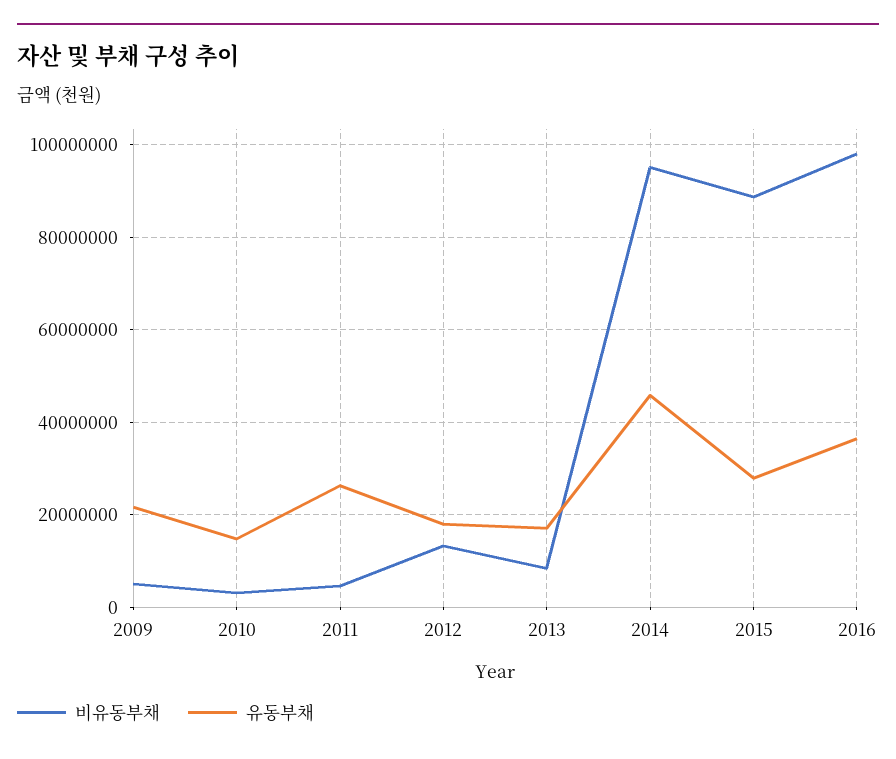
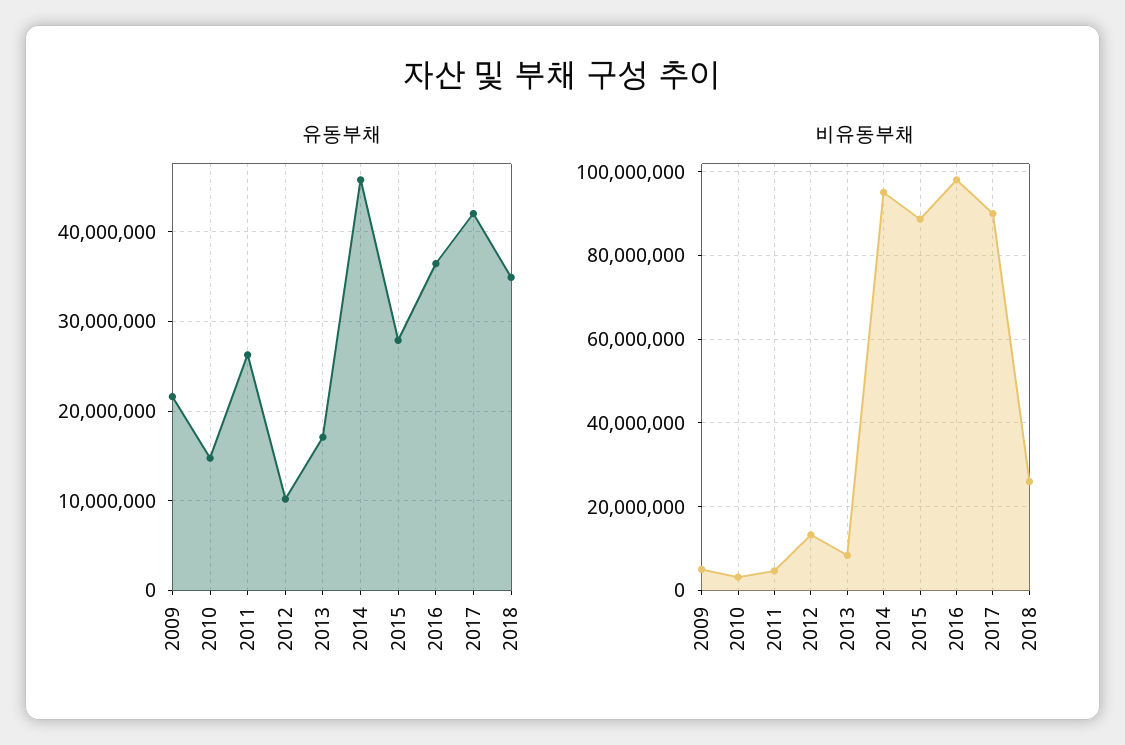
유동부채, 2012: 18000000 -> 10000000
유동부채, 2017: none -> 42000000
유동부채, 2018: none -> 35000000
비유동부채, 2017: none -> 90000000
비유동부채, 2018: none -> 26000000

